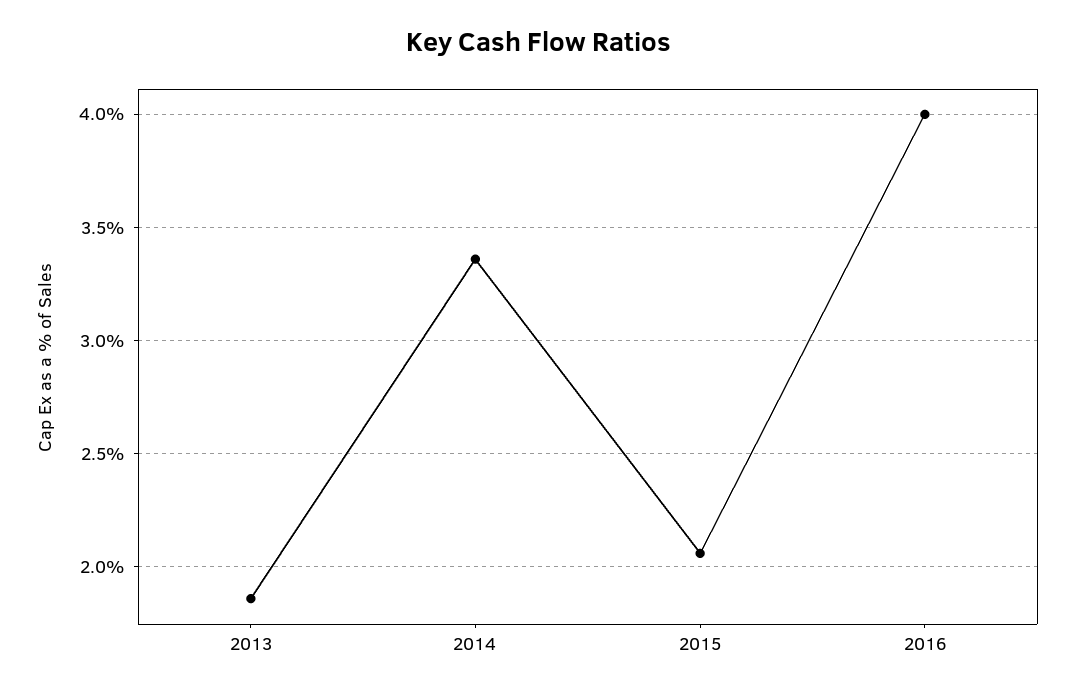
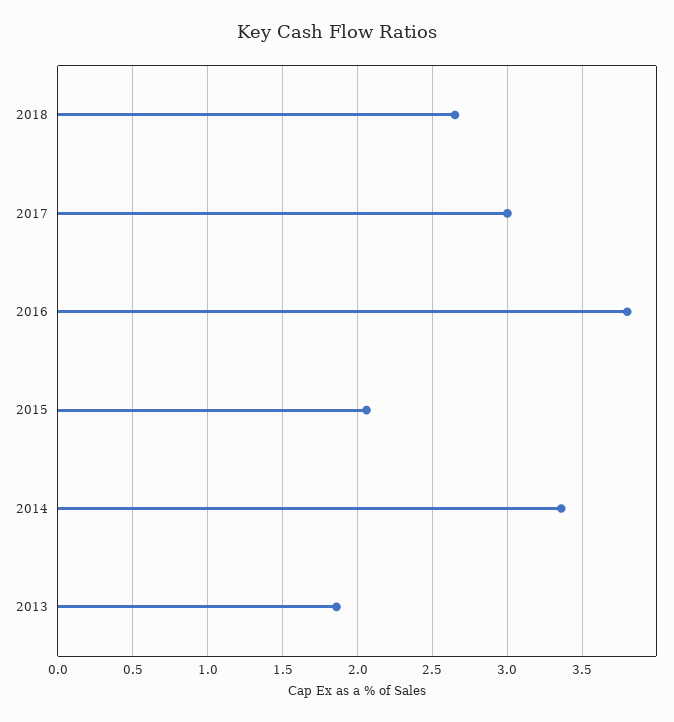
2016: 4 -> 3.8
2018: none -> 2.65
2017: none -> 3

